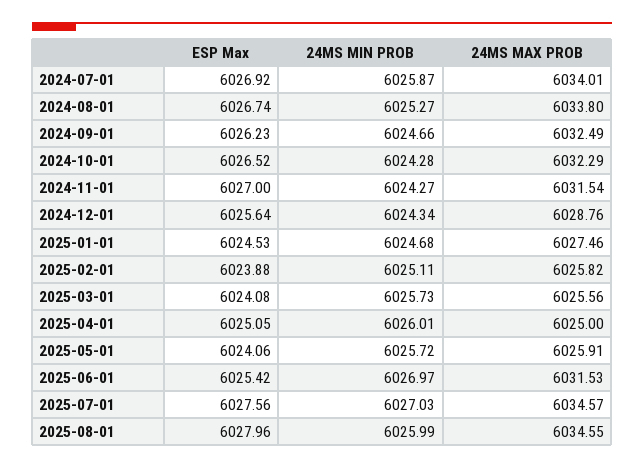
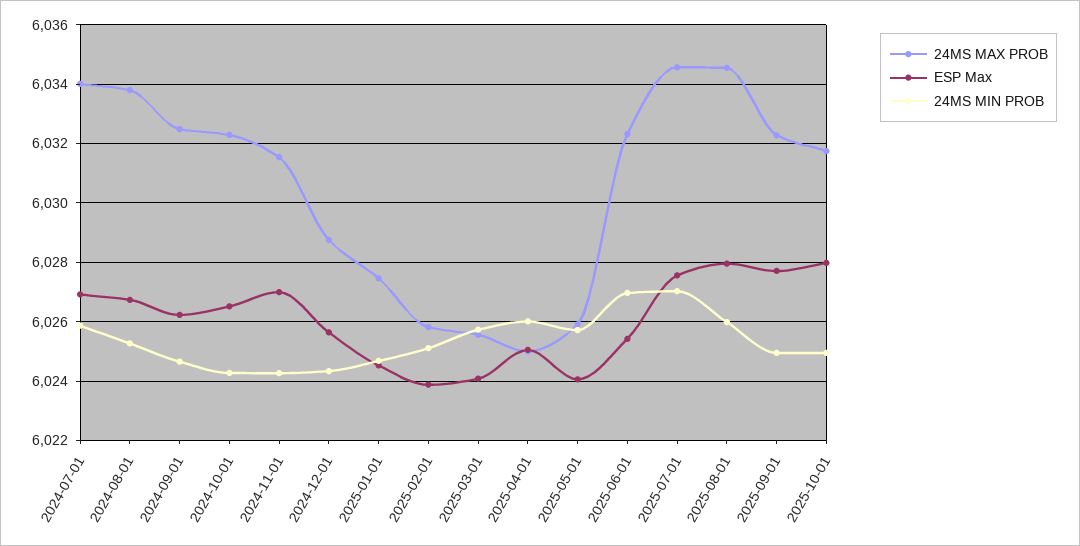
24MS MAX PROB, 2025-06-01: 6031.53 -> 6032.25
24MS MAX PROB, 2025-09-01: none -> 6032.25
ESP Max, 2025-09-01: none -> 6027.75
24MS MIN PROB, 2025-09-01: none -> 6025
24MS MAX PROB, 2025-10-01: none -> 6031.75
ESP Max, 2025-10-01: none -> 6028
24MS MIN PROB, 2025-10-01: none -> 6025

